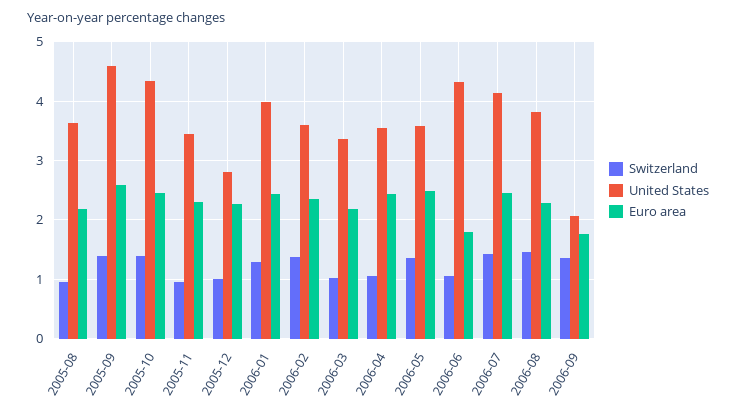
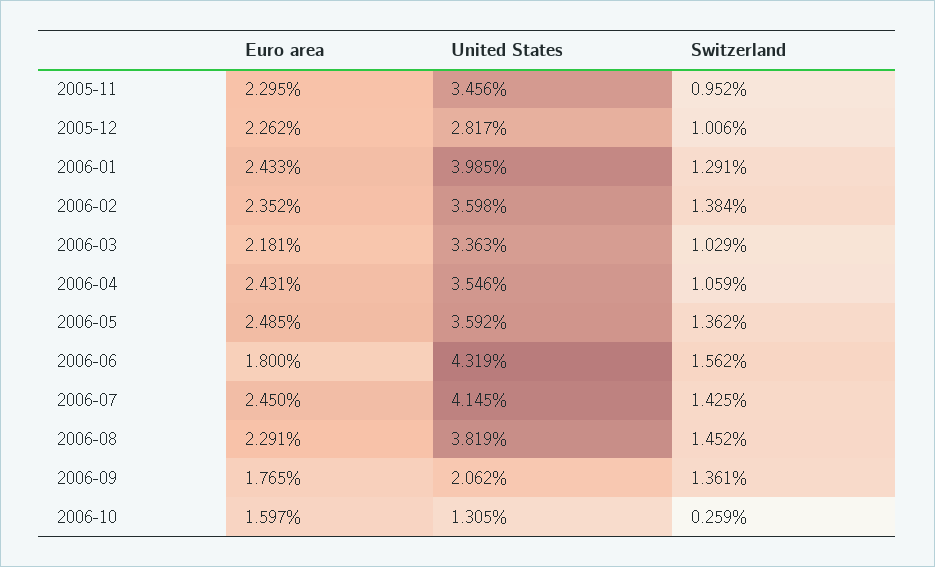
Switzerland, 2005-08: 1 -> none
United States, 2005-08: 3.6 -> none
Euro area, 2005-08: 2.2 -> none
Switzerland, 2005-09: 1.4 -> none
United States, 2005-09: 4.6 -> none
Euro area, 2005-09: 2.6 -> none
Switzerland, 2005-10: 1.4 -> none
United States, 2005-10: 4.4 -> none
Euro area, 2005-10: 2.4 -> none
Switzerland, 2006-06: 1 -> 1.562
Euro area, 2006-10: none -> 1.597
United States, 2006-10: none -> 1.305
Switzerland, 2006-10: none -> 0.259

